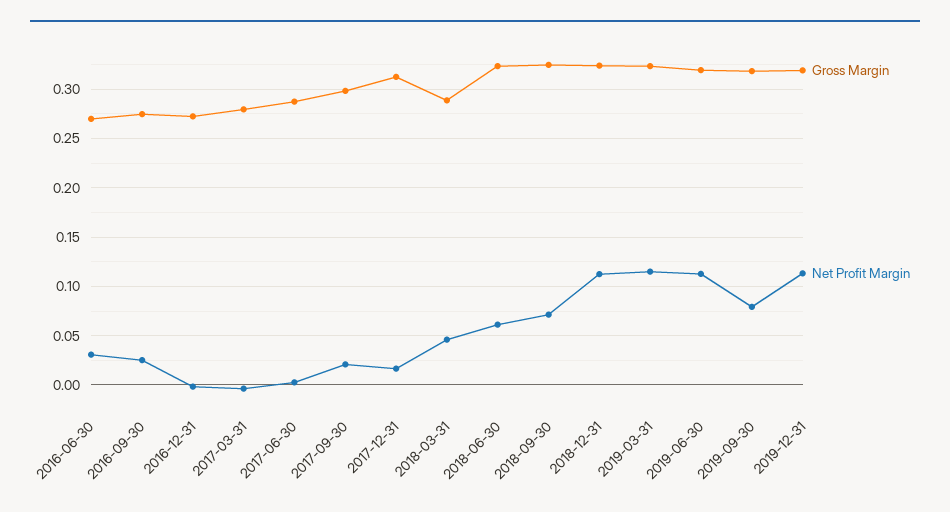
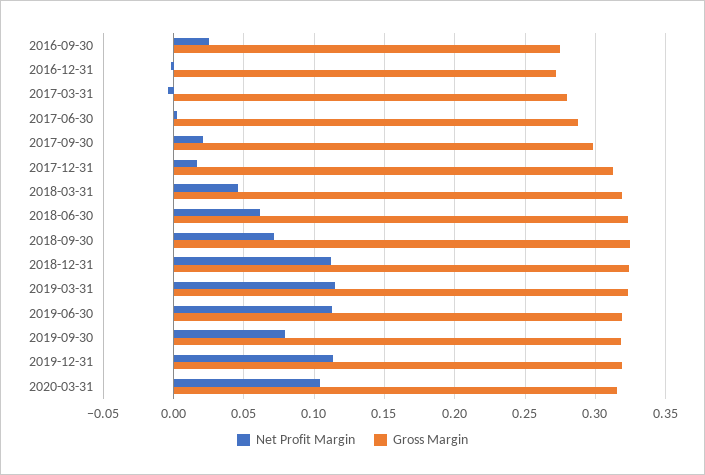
Gross Margin, 2016-06-30: 0.27 -> none
Net Profit Margin, 2016-06-30: 0.03 -> none
Gross Margin, 2018-03-31: 0.29 -> 0.32
Net Profit Margin, 2020-03-31: none -> 0.105
Gross Margin, 2020-03-31: none -> 0.315

